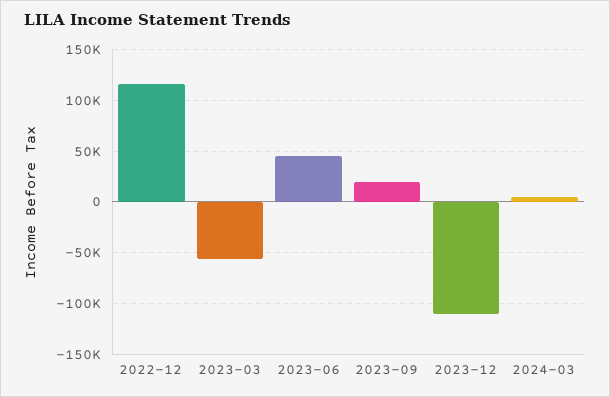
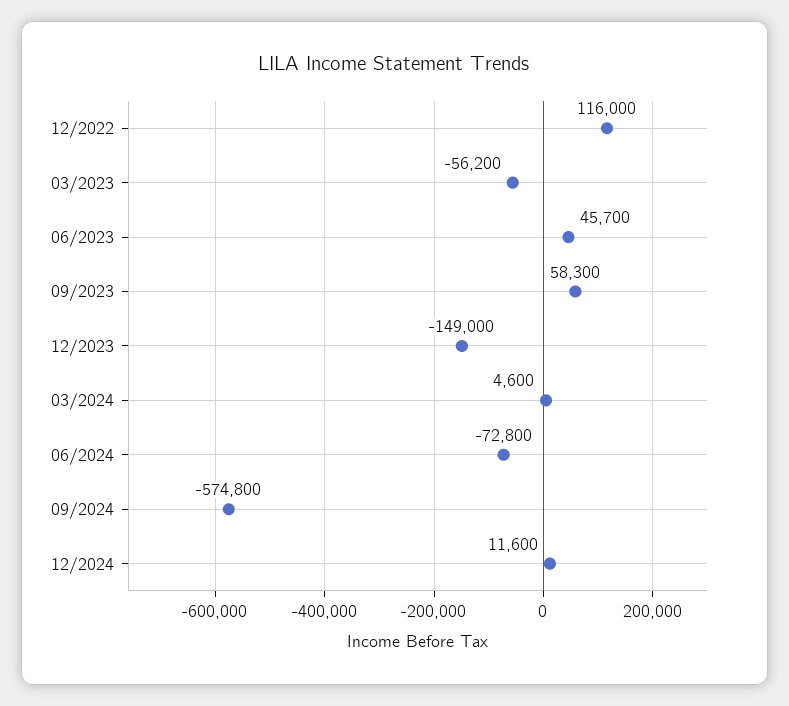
2023-09: 20000 -> 58300
2023-12: -110000 -> -149000
06/2024: none -> -72800
09/2024: none -> -574800
12/2024: none -> 11600

